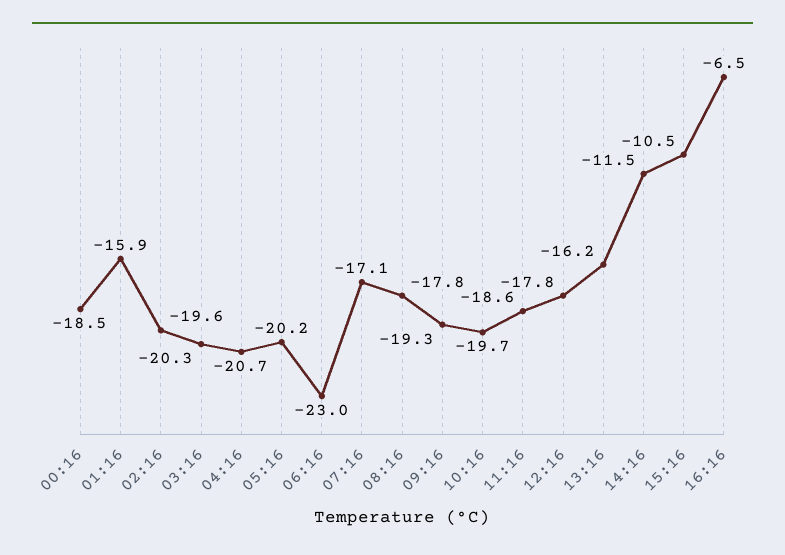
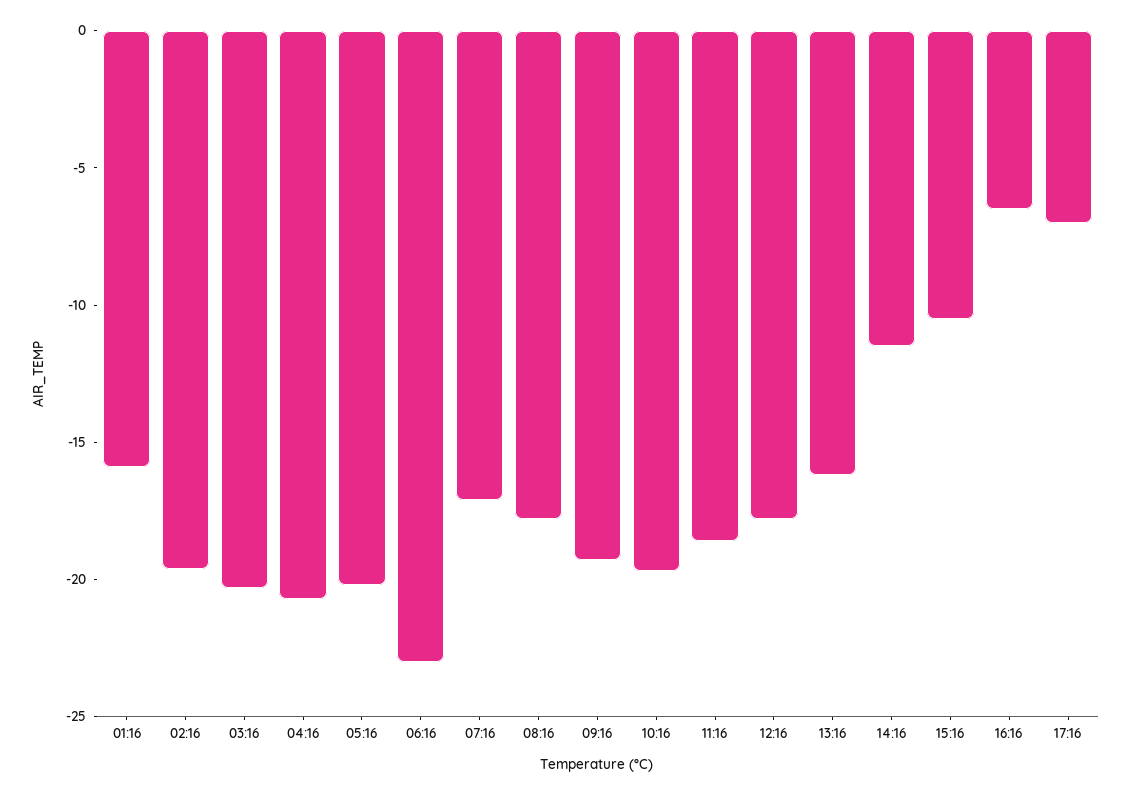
00:16: -18.5 -> none
17:16: none -> -7

